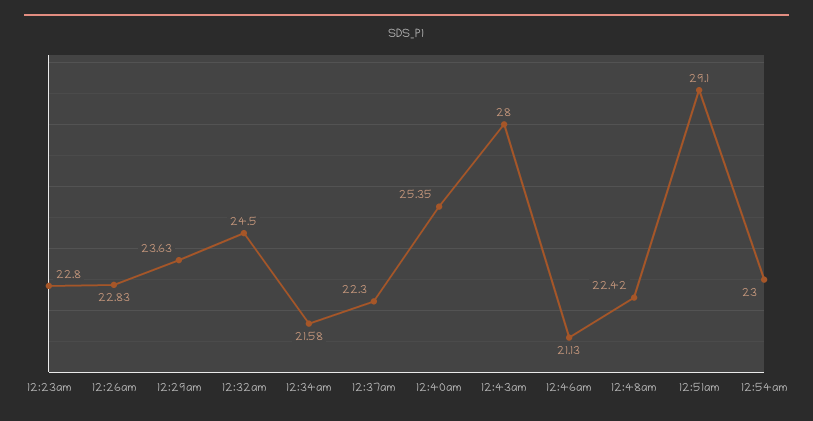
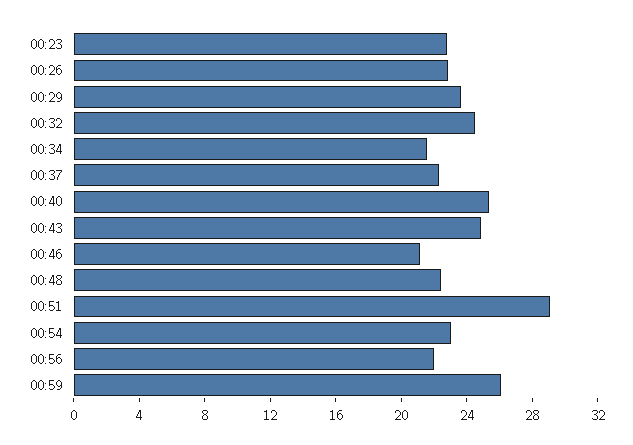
12:43am: 28 -> 25
00:56: none -> 22
00:59: none -> 26

